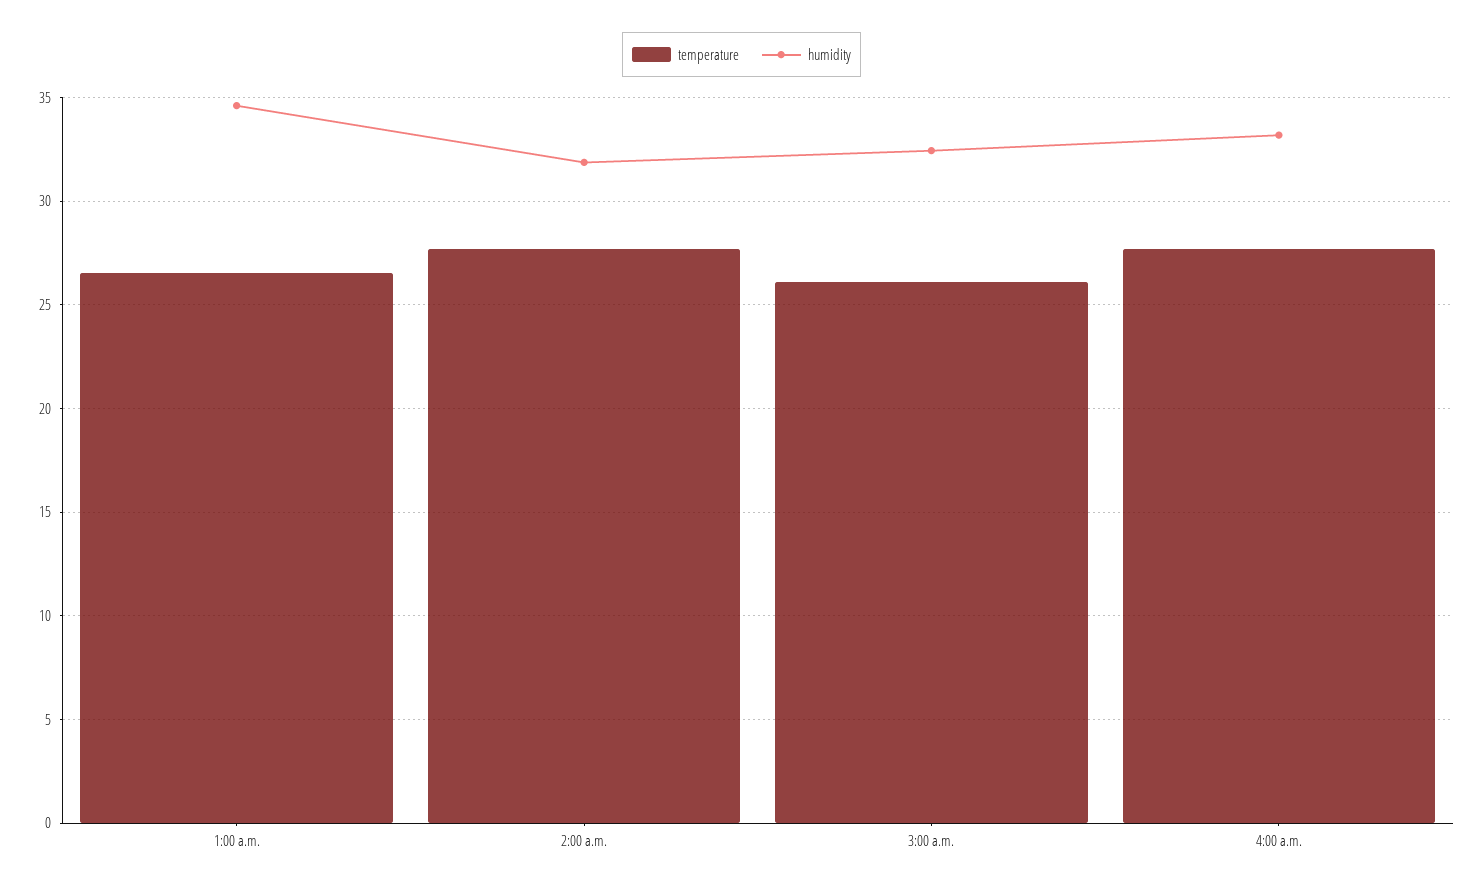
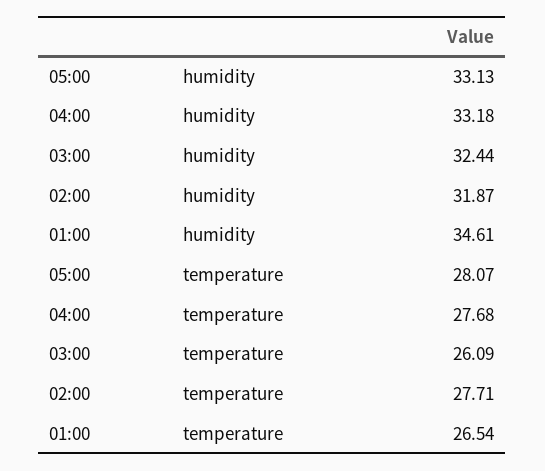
humidity, 05:00: none -> 33.13
temperature, 05:00: none -> 28.07

